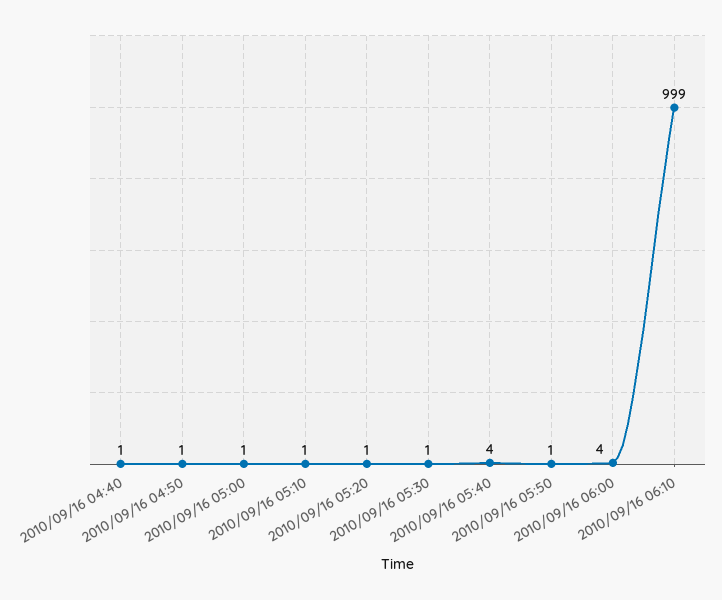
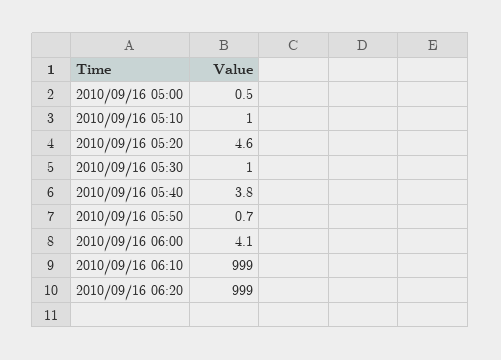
2010/09/16 04:40: 1 -> none
2010/09/16 04:50: 1 -> none
2010/09/16 05:20: 1 -> 4.6
2010/09/16 06:20: none -> 999

